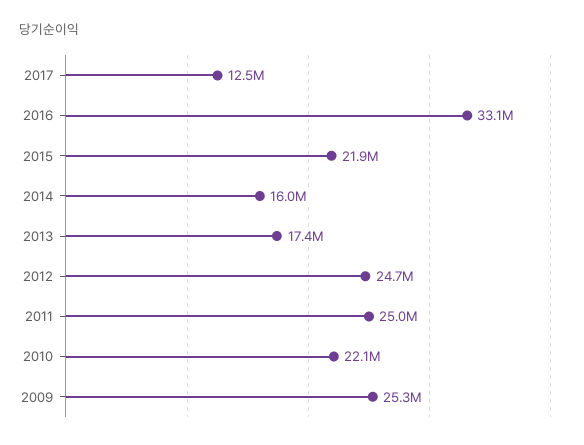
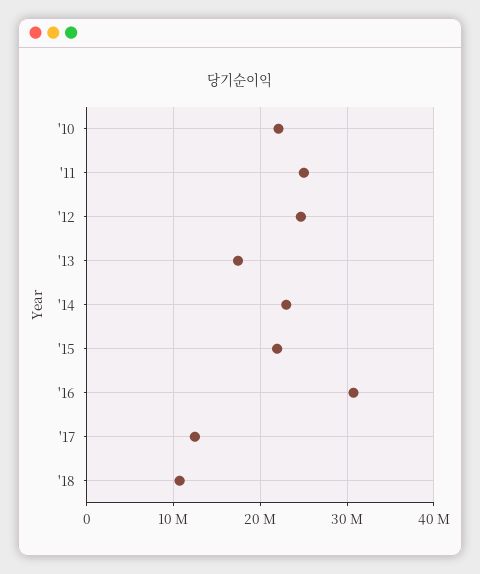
2016: 33100000 -> 31000000
2014: 16000000 -> 23000000
2009: 25300000 -> none
'18: none -> 11000000

